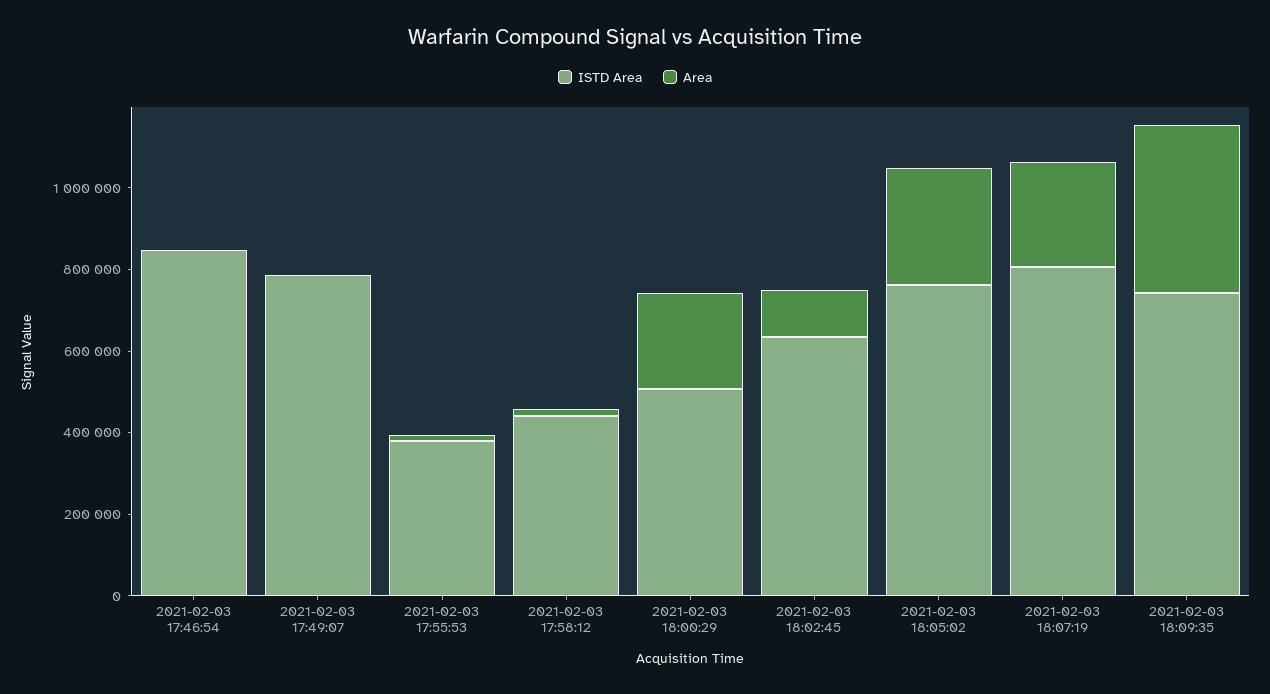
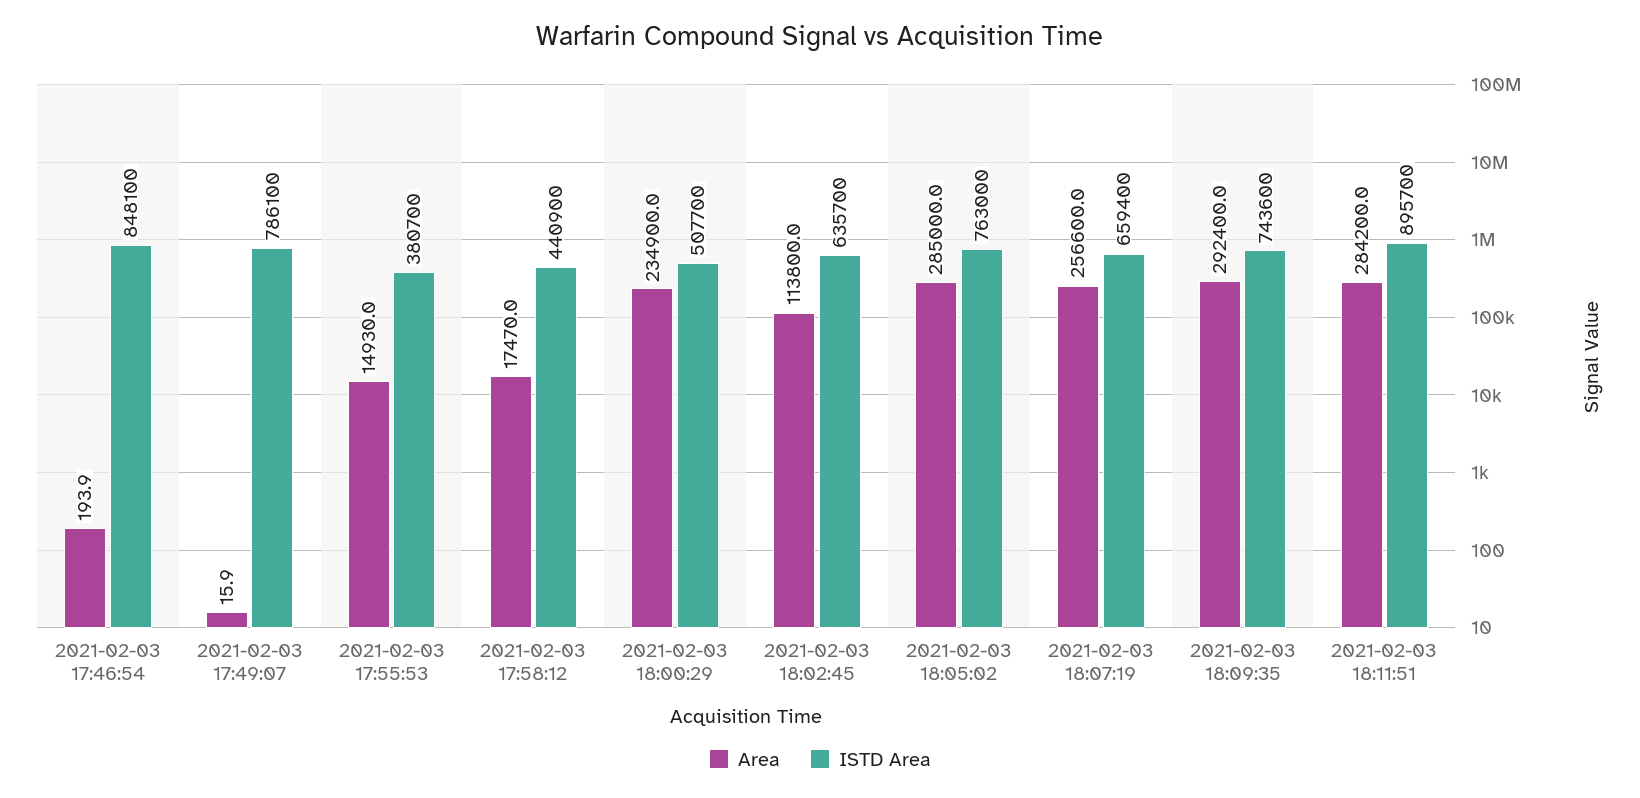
ISTD Area, 2021-02-03 18:07:19: 800000 -> 659400
Area, 2021-02-03 18:09:35: 400000 -> 292400
Area, 2021-02-03 18:11:51: none -> 284200
ISTD Area, 2021-02-03 18:11:51: none -> 895700

